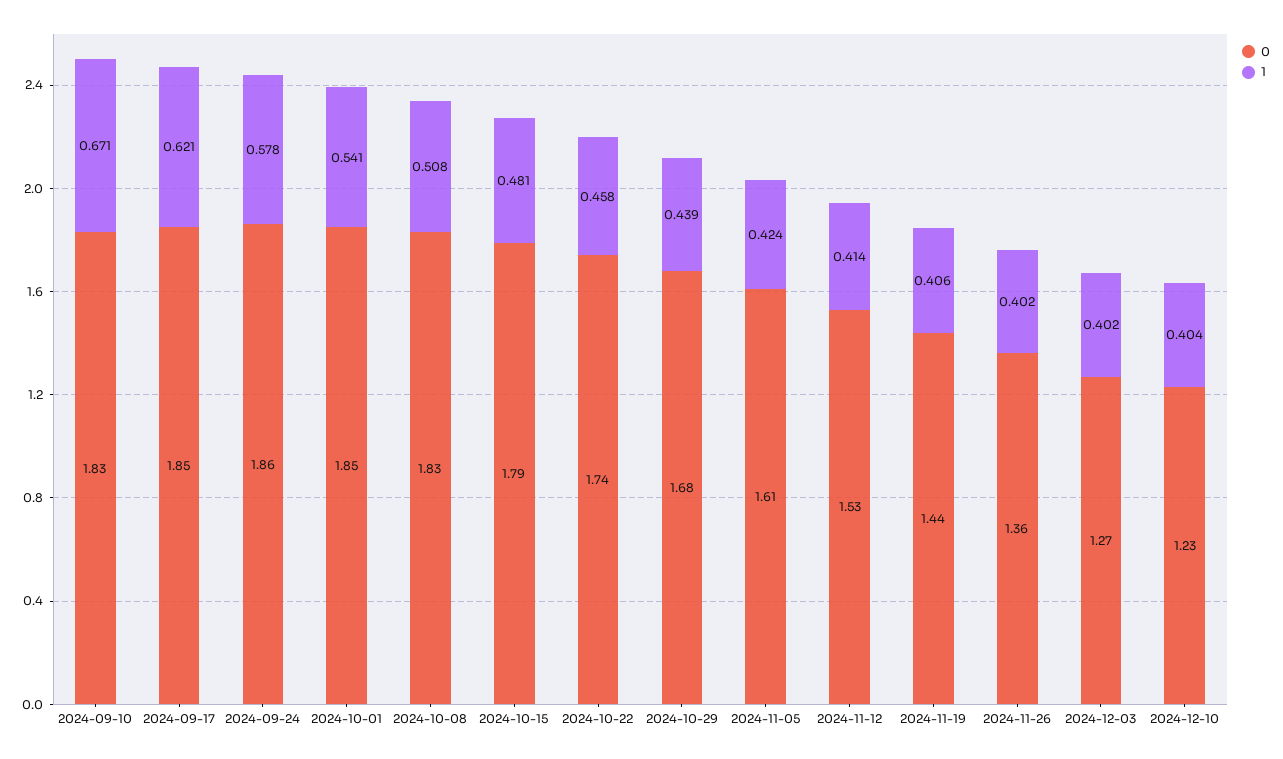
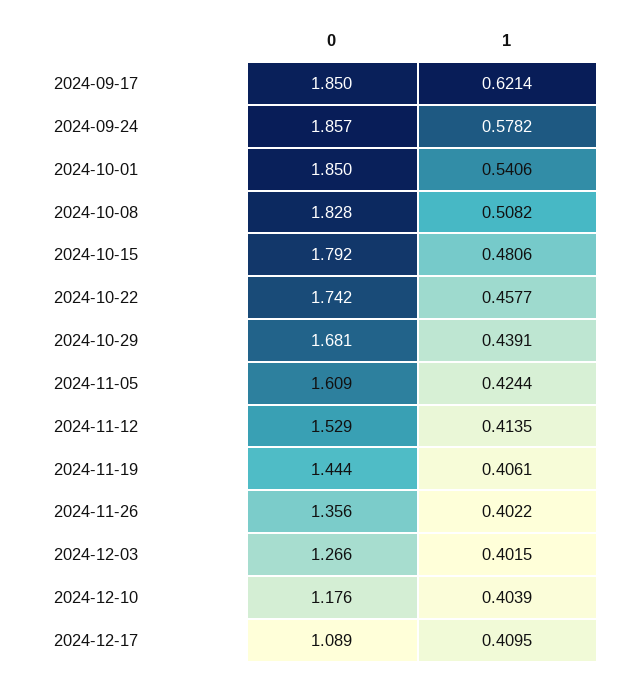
0, 2024-09-10: 1.83 -> none
1, 2024-09-10: 0.671 -> none
0, 2024-12-10: 1.23 -> 1.176
0, 2024-12-17: none -> 1.089
1, 2024-12-17: none -> 0.4095

